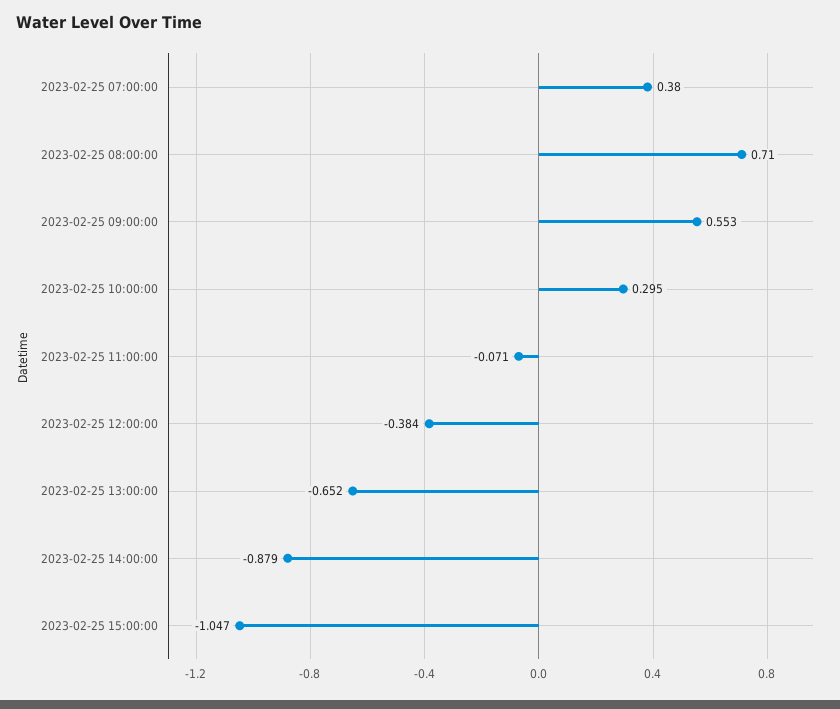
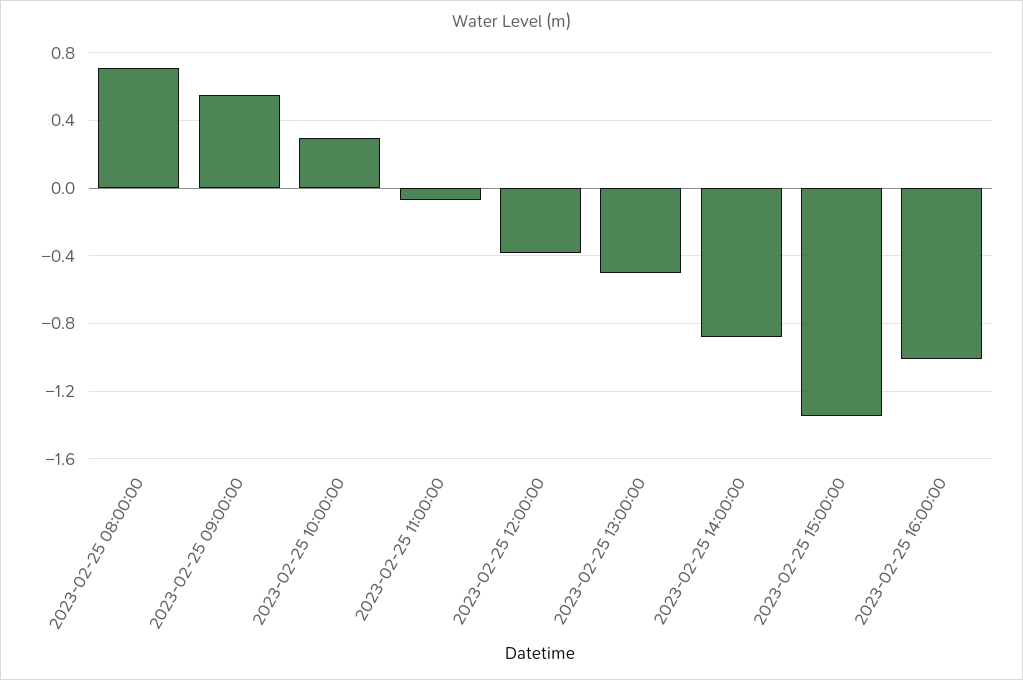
2023-02-25 07:00:00: 0.38 -> none
2023-02-25 13:00:00: -0.652 -> -0.5
2023-02-25 15:00:00: -1.047 -> -1.35
2023-02-25 16:00:00: none -> -1

